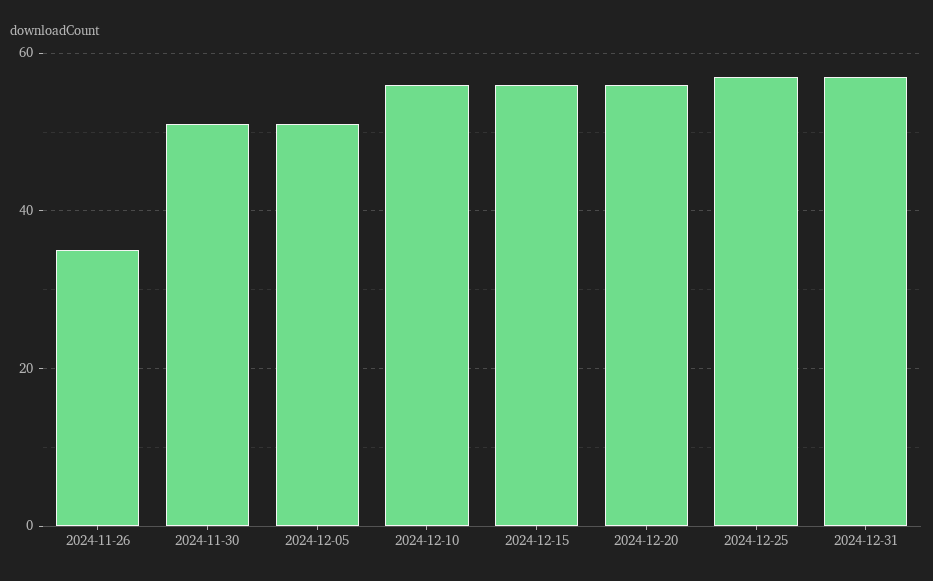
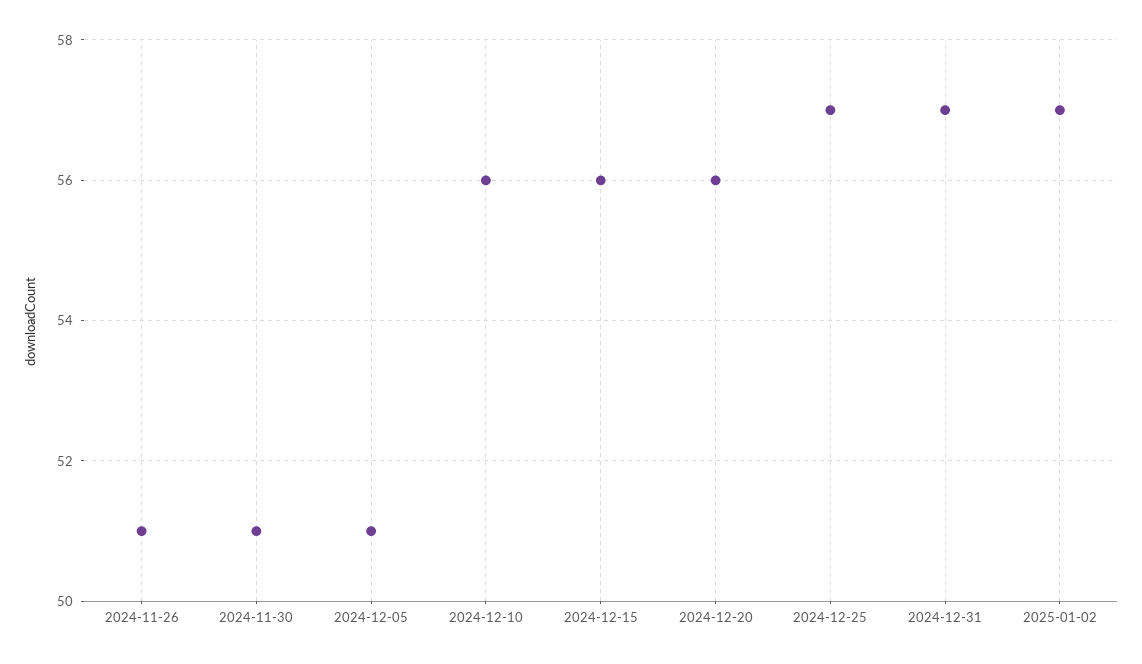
2024-11-26: 35 -> 51
2025-01-02: none -> 57

